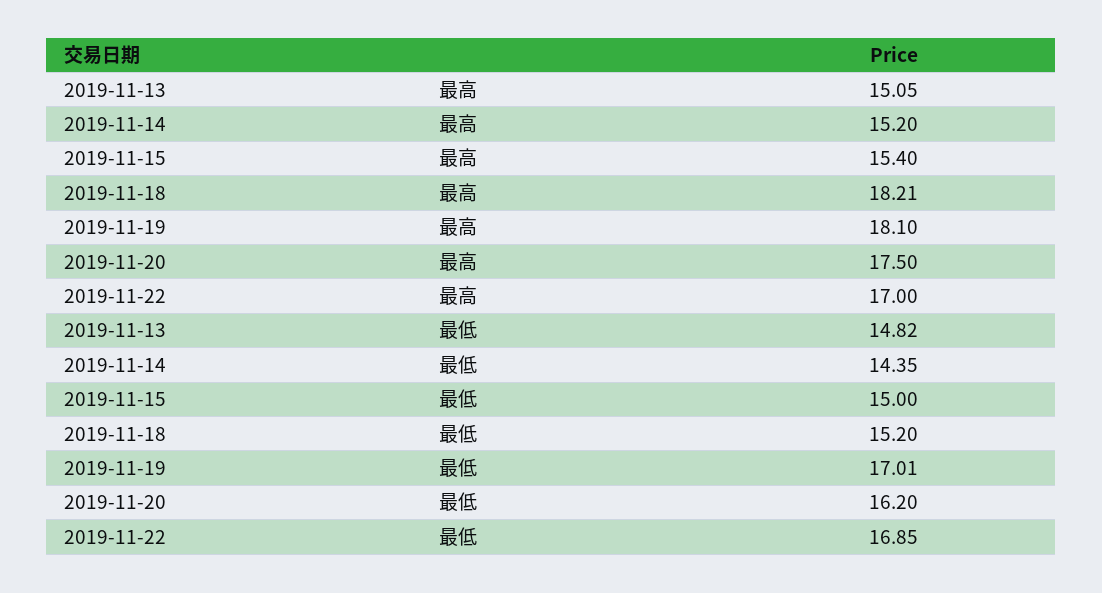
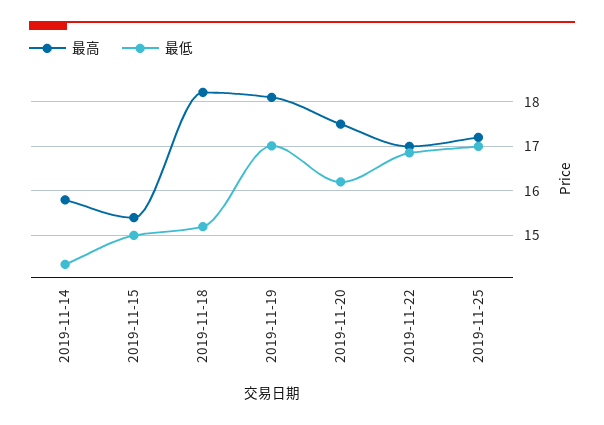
最高, 2019-11-13: 15.05 -> none
最高, 2019-11-14: 15.2 -> 15.8
最低, 2019-11-13: 14.82 -> none
最高, 2019-11-25: none -> 17.2
最低, 2019-11-25: none -> 17

